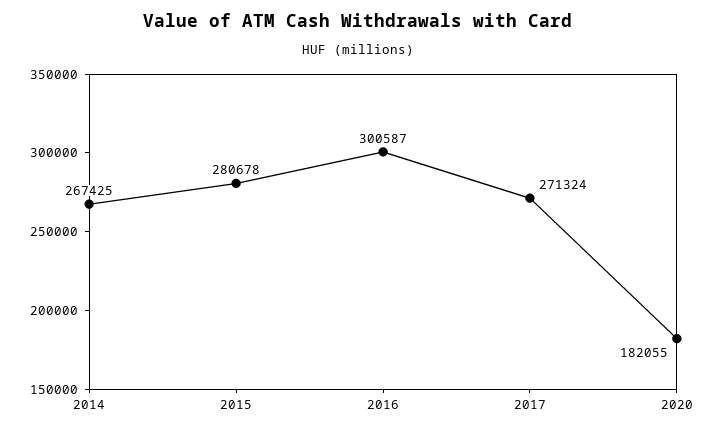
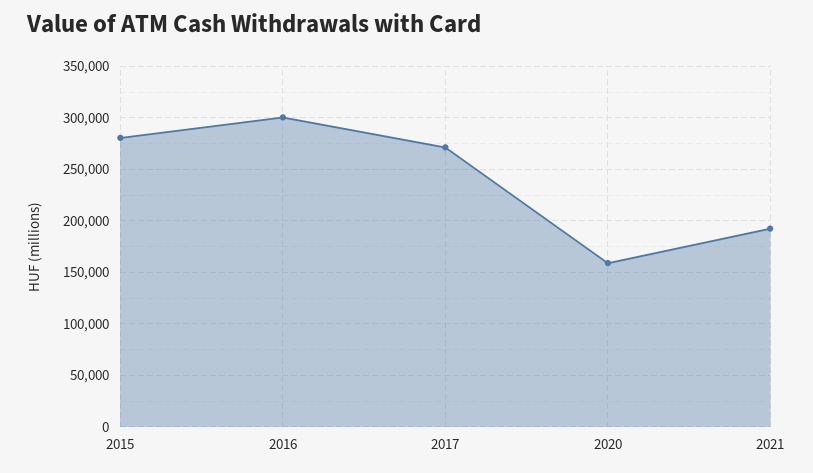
2014: 267425 -> none
2020: 182055 -> 160000
2021: none -> 190000

